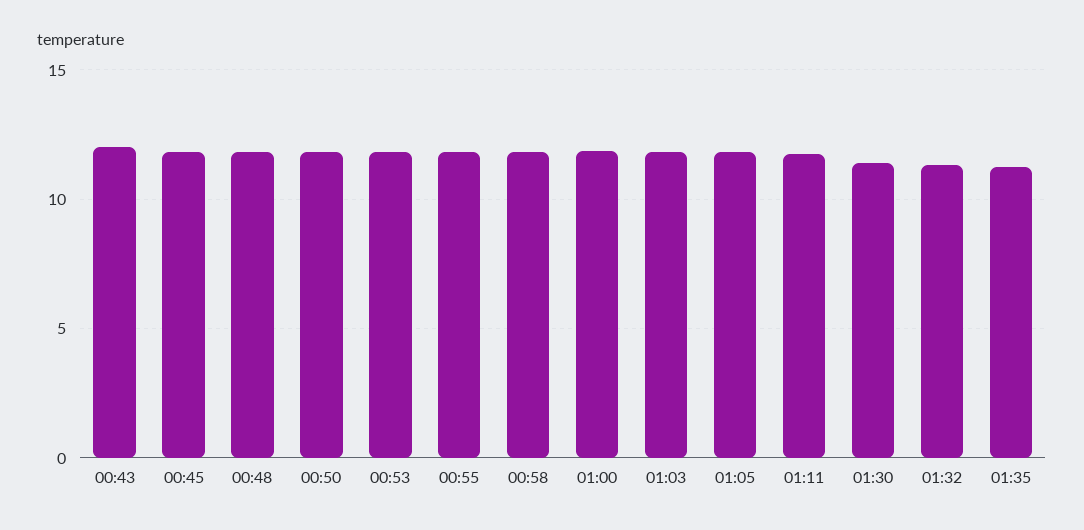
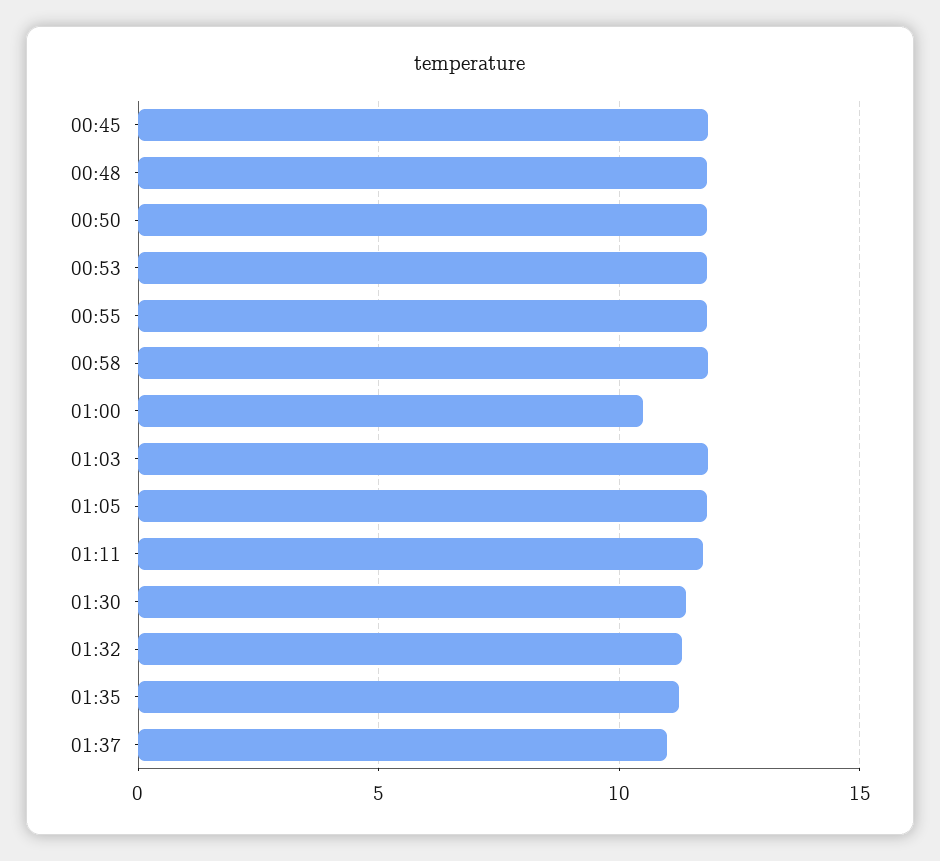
00:43: 12 -> none
01:00: 12 -> 10.5
01:37: none -> 11

